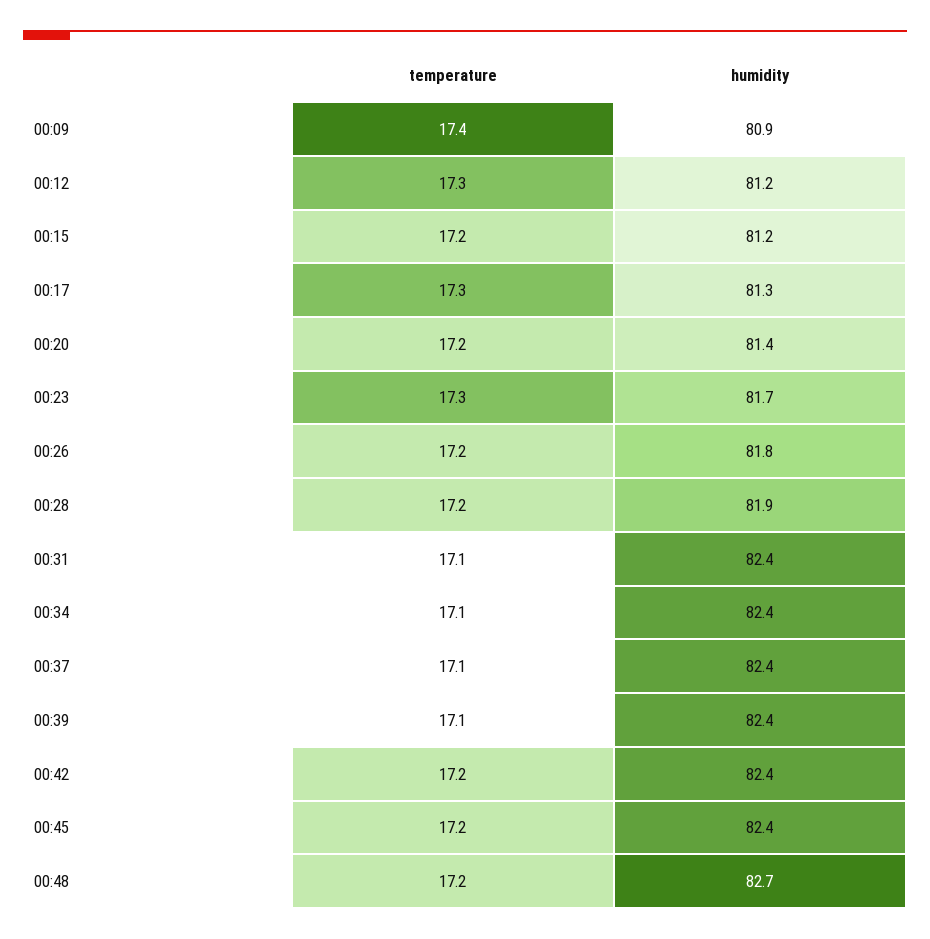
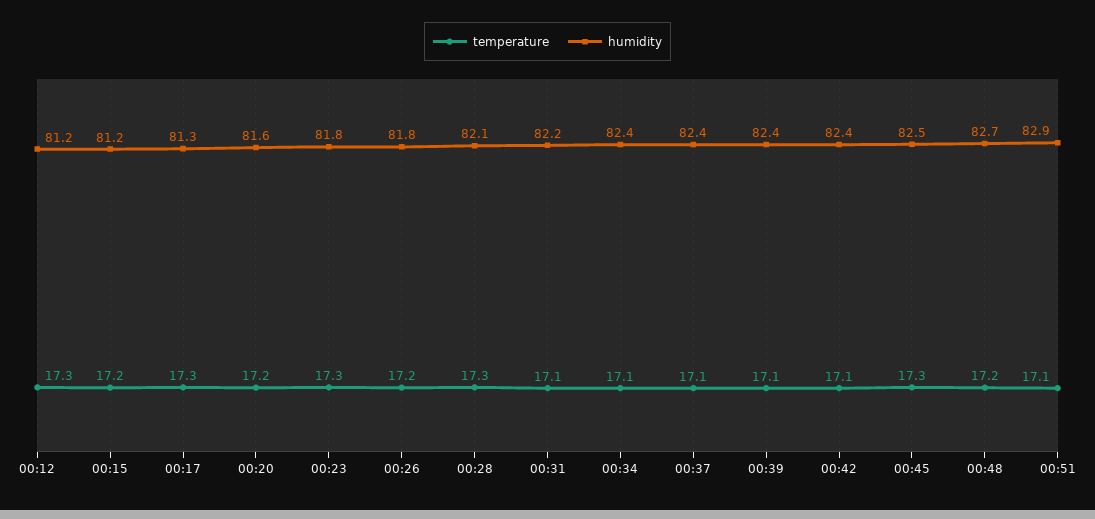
temperature, 00:09: 17.4 -> none
humidity, 00:09: 80.9 -> none
humidity, 00:20: 81.4 -> 81.6
humidity, 00:23: 81.7 -> 81.8
temperature, 00:28: 17.2 -> 17.3
humidity, 00:28: 81.9 -> 82.1
humidity, 00:31: 82.4 -> 82.2
temperature, 00:42: 17.2 -> 17.1
temperature, 00:45: 17.2 -> 17.3
humidity, 00:45: 82.4 -> 82.5
temperature, 00:51: none -> 17.1
humidity, 00:51: none -> 82.9

